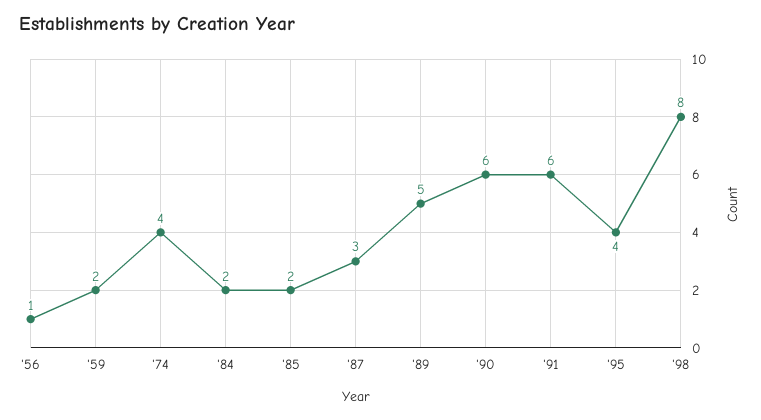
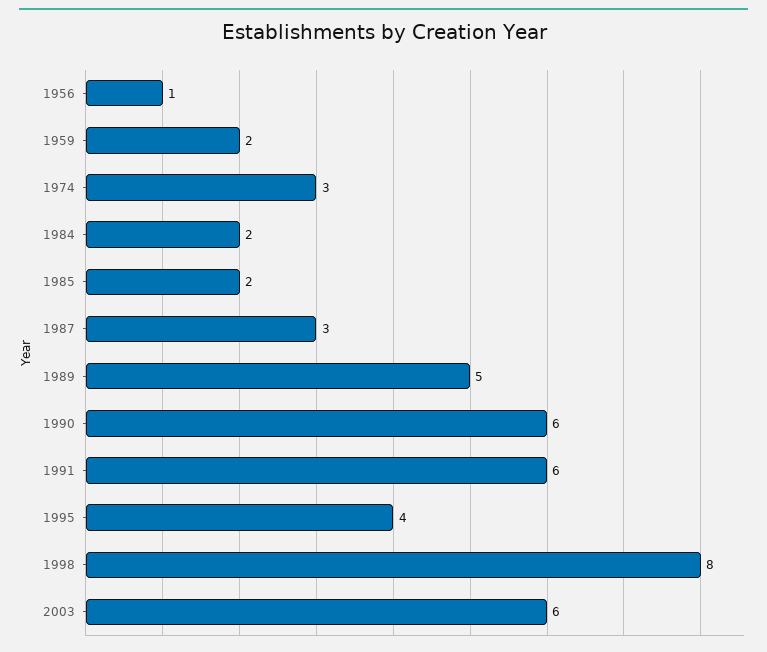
'74: 4 -> 3
2003: none -> 6

